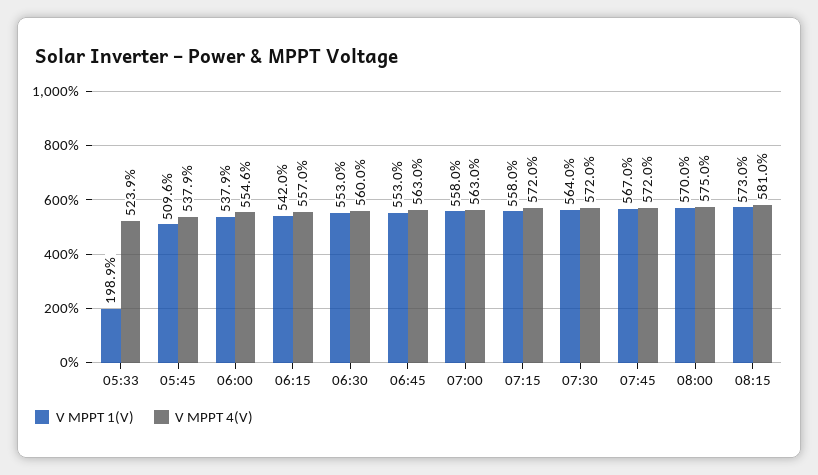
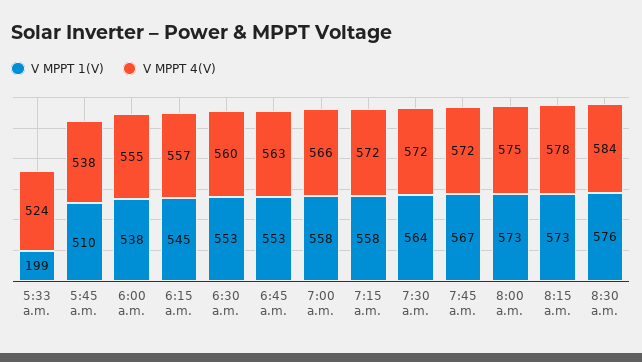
V MPPT 1(V), 06:15: 542 -> 545
V MPPT 4(V), 07:00: 563 -> 566
V MPPT 1(V), 08:00: 570 -> 573
V MPPT 4(V), 08:15: 581 -> 578
V MPPT 1(V), 8:30 a.m.: none -> 576
V MPPT 4(V), 8:30 a.m.: none -> 584

